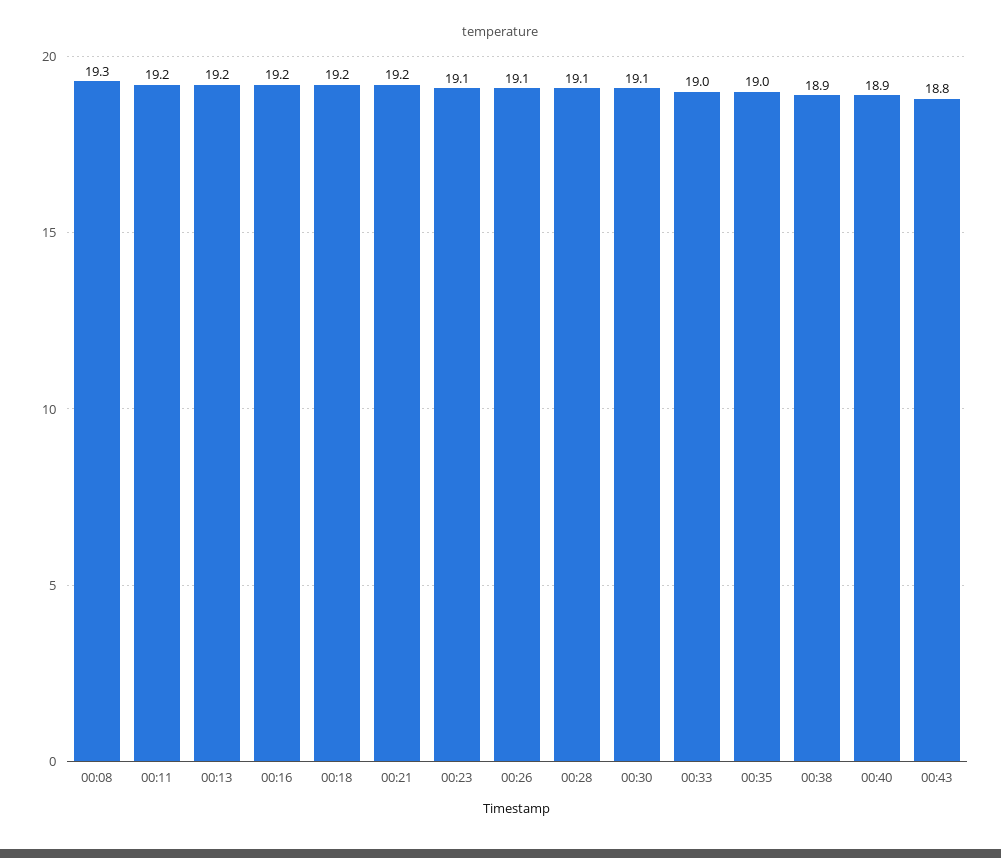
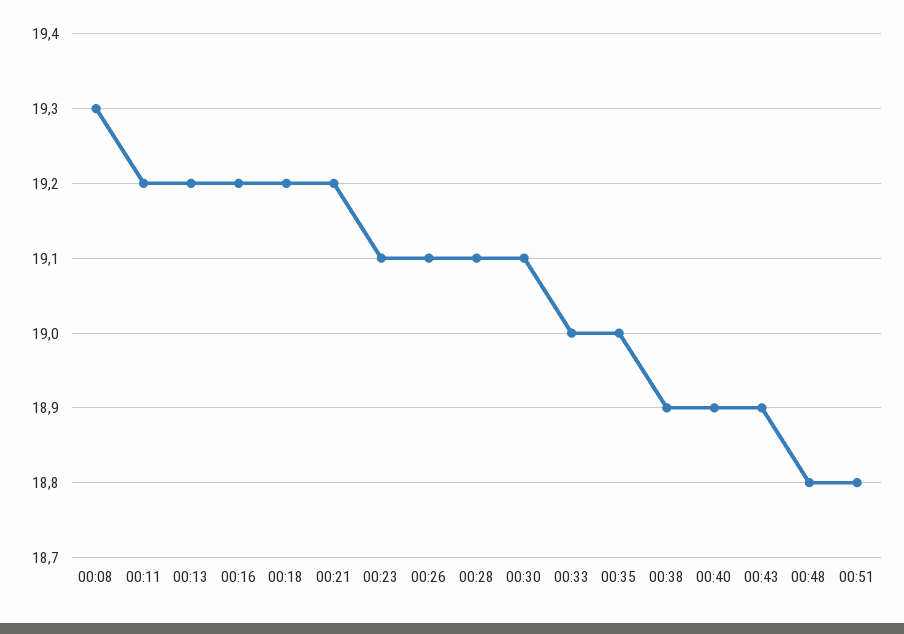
00:43: 18.8 -> 18.9
00:48: none -> 18.8
00:51: none -> 18.8

